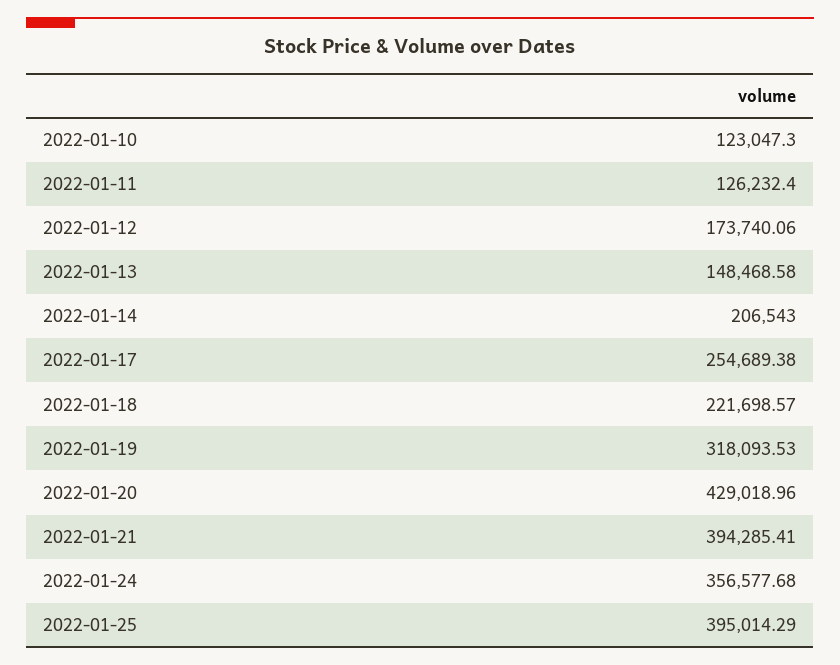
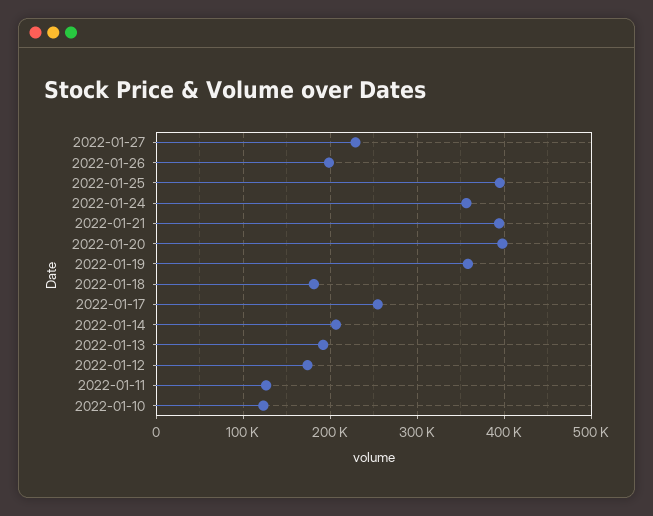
2022-01-13: 148468.58 -> 190000
2022-01-18: 221698.57 -> 180000
2022-01-19: 318093.53 -> 360000
2022-01-20: 429018.96 -> 400000
2022-01-27: none -> 230000
2022-01-26: none -> 200000

